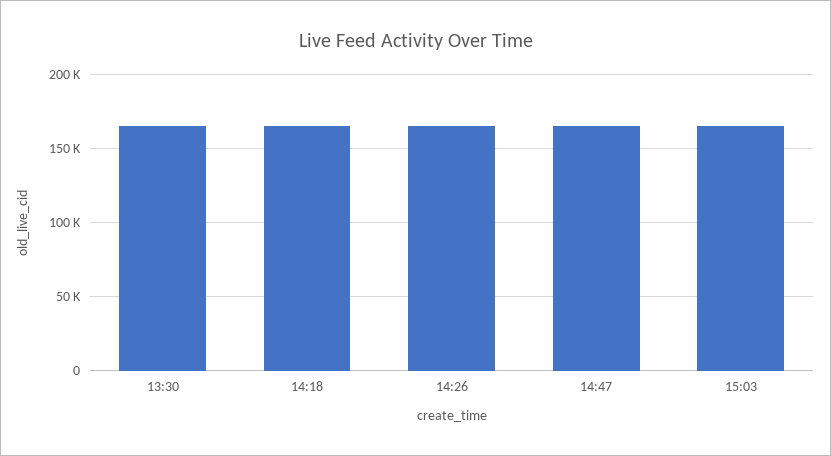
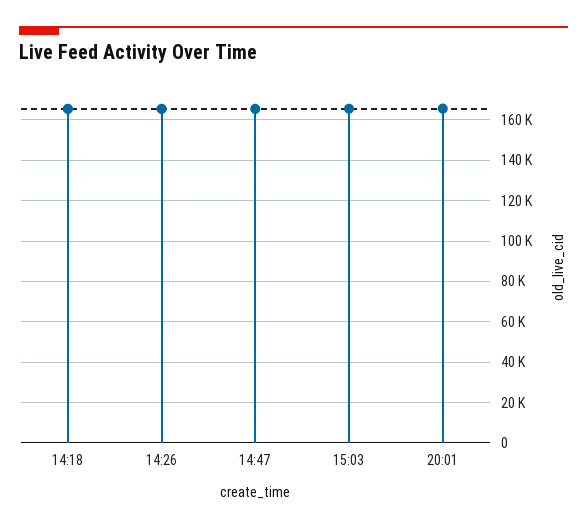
13:30: 165000 -> none
20:01: none -> 165000

